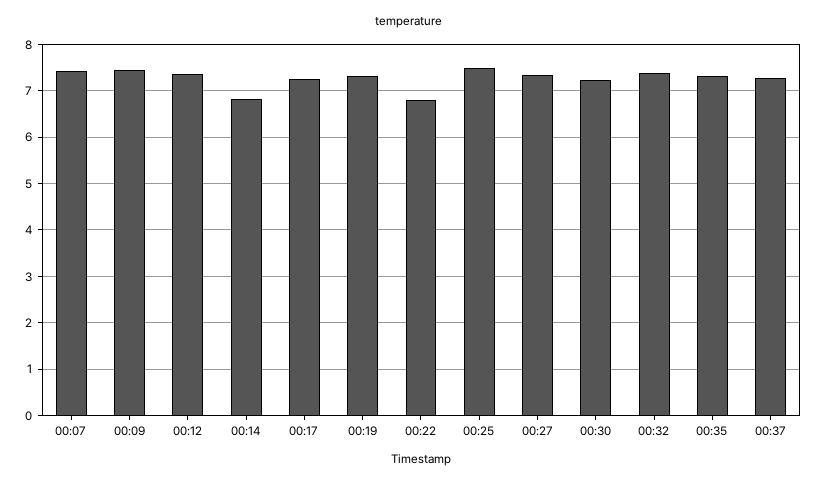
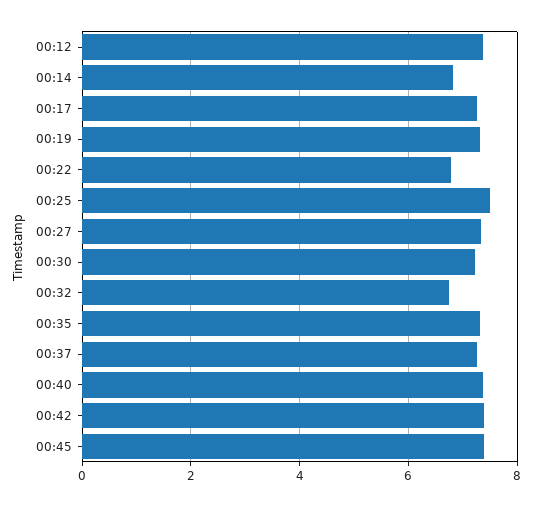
00:07: 7.4 -> none
00:09: 7.4 -> none
00:32: 7.4 -> 6.8
00:40: none -> 7.4
00:42: none -> 7.4
00:45: none -> 7.4

